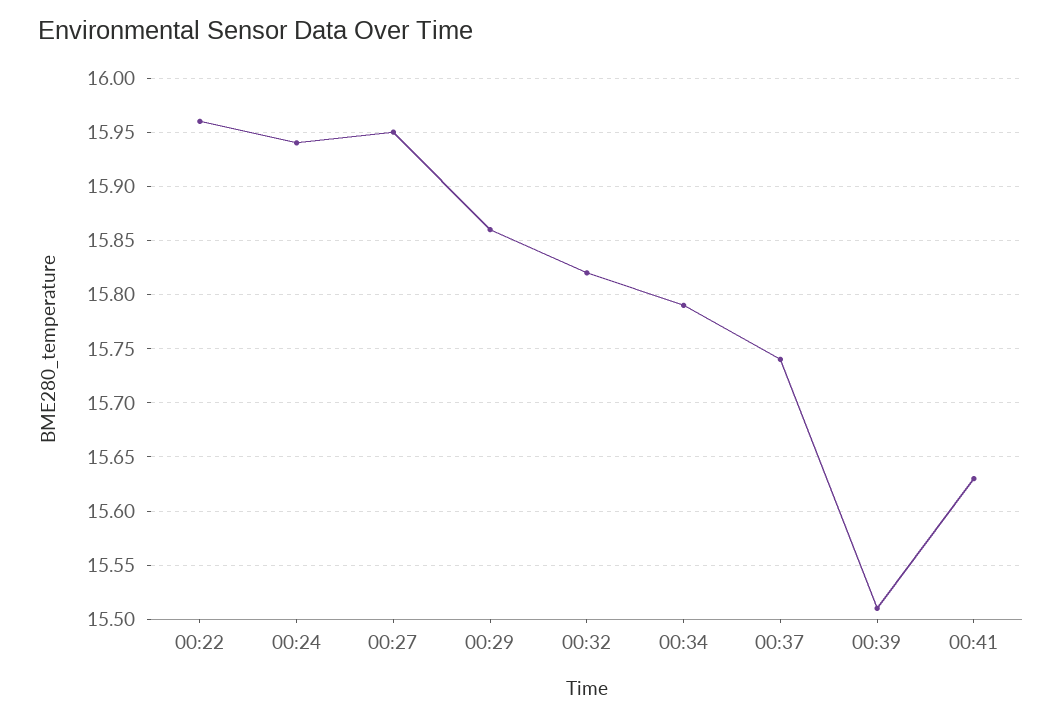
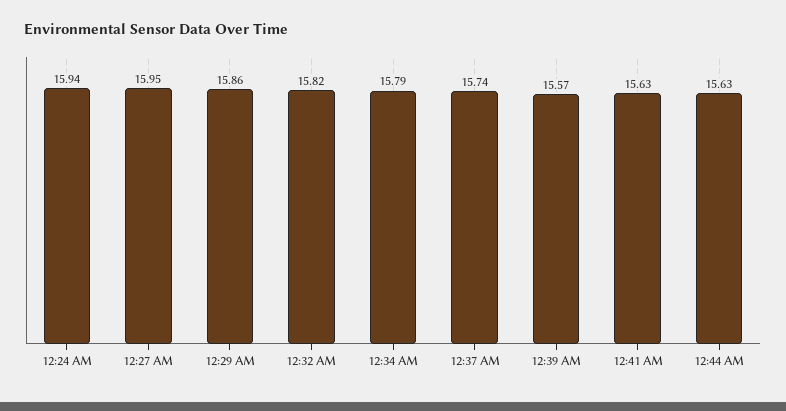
00:22: 15.96 -> none
00:39: 15.51 -> 15.57
12:44 AM: none -> 15.63

